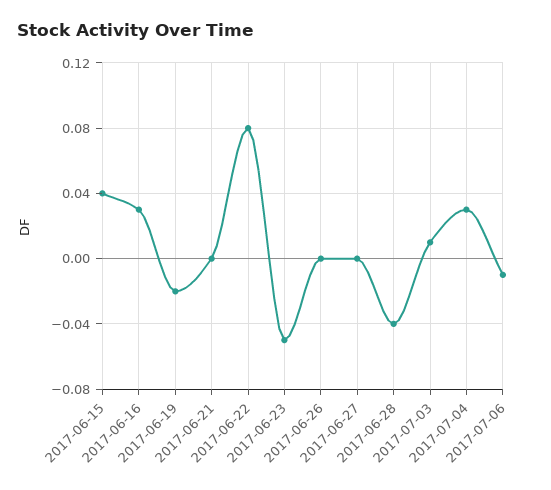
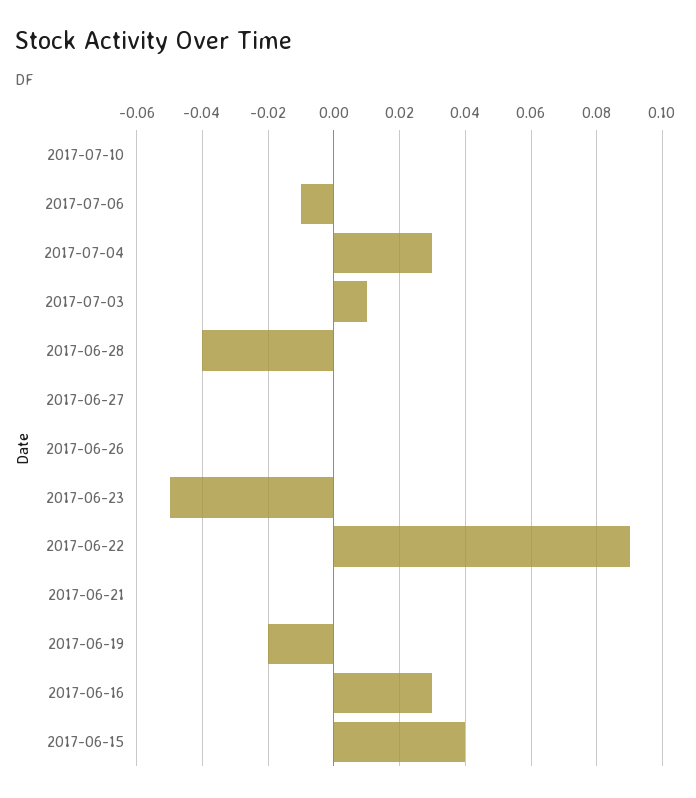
2017-06-22: 0.08 -> 0.09
2017-07-10: none -> 0

